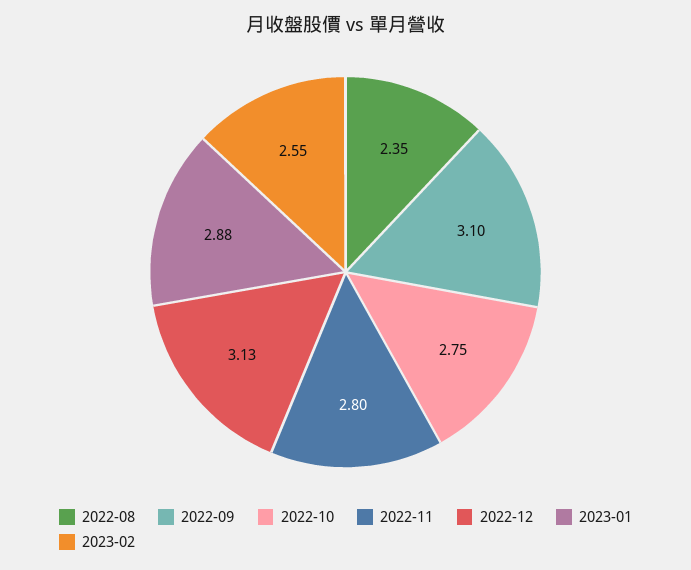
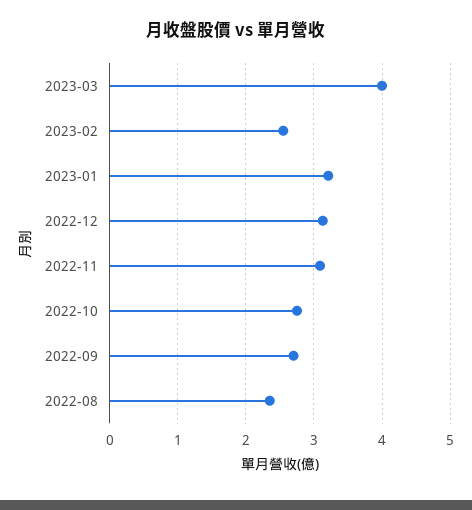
2022-09: 3.1 -> 2.7
2022-11: 2.8 -> 3.1
2023-01: 2.88 -> 3.2
2023-03: none -> 4

